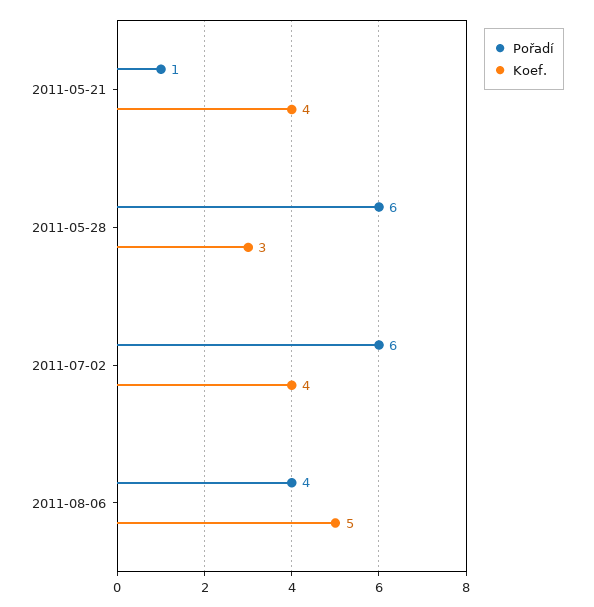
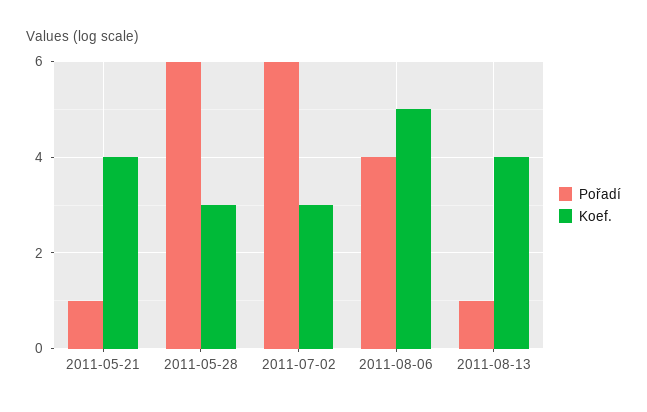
Koef., 2011-07-02: 4 -> 3
Pořadí, 2011-08-13: none -> 1
Koef., 2011-08-13: none -> 4

